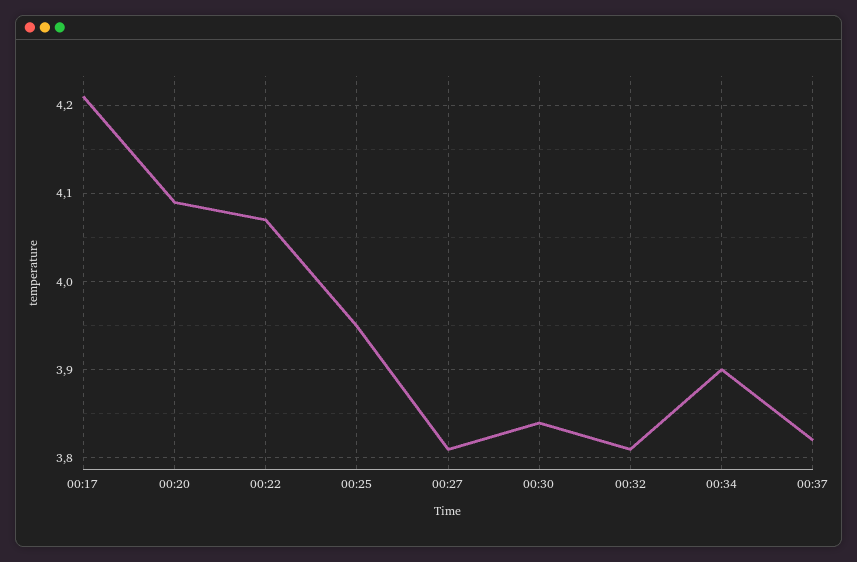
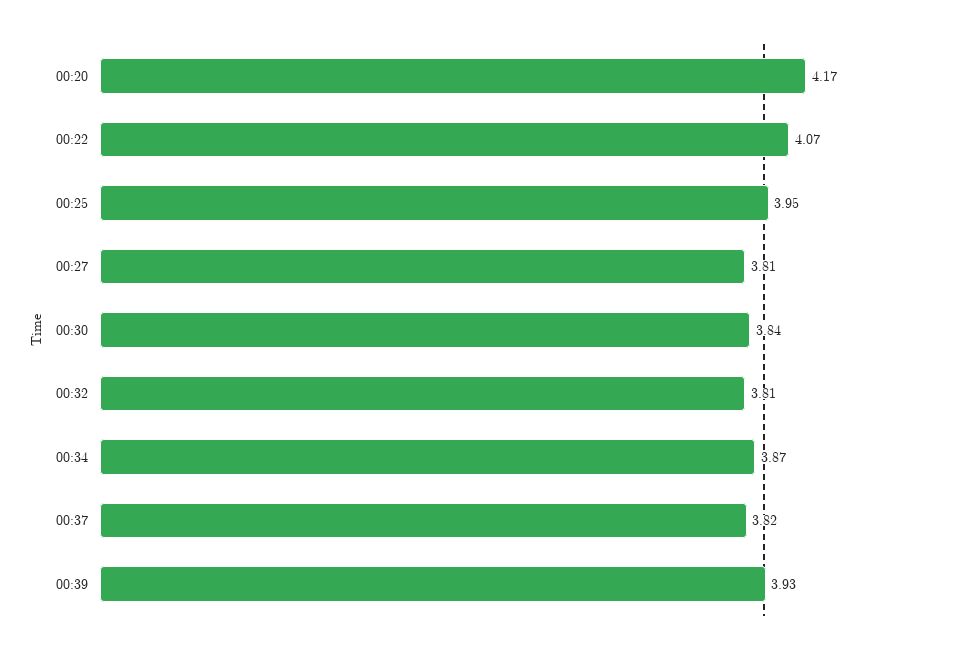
00:17: 4.21 -> none
00:20: 4.09 -> 4.17
00:34: 3.9 -> 3.87
00:39: none -> 3.93

